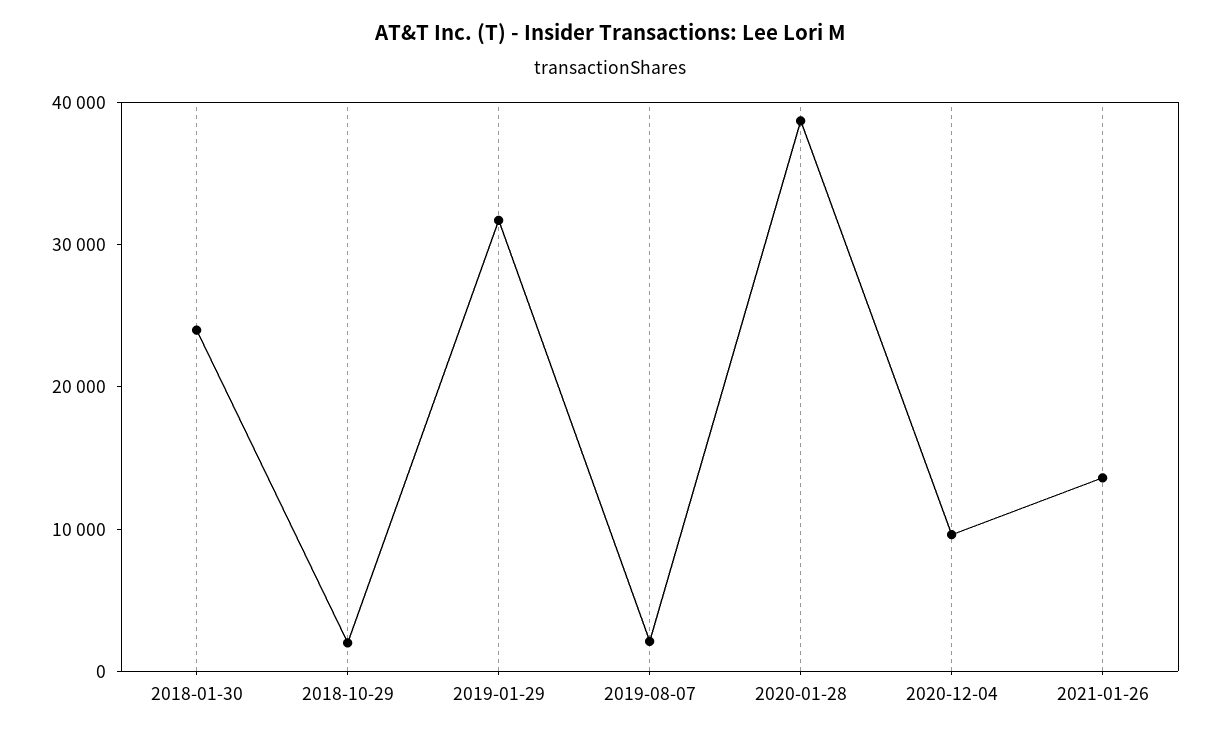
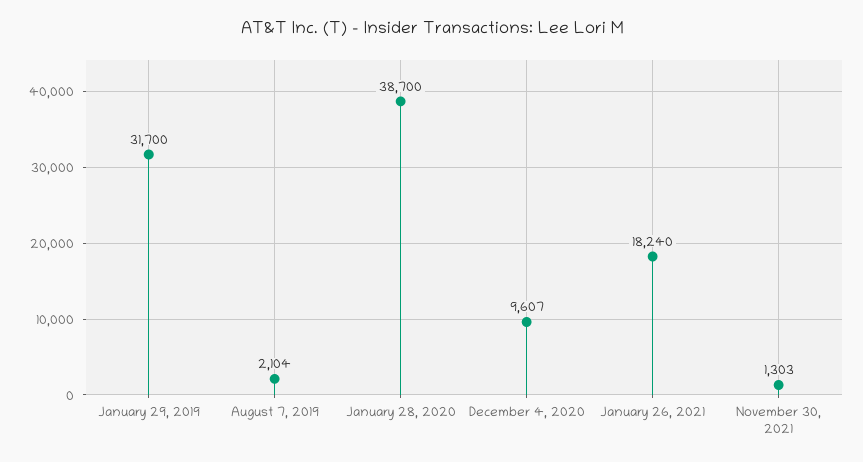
2018-01-30: 24000 -> none
2018-10-29: 2000 -> none
2021-01-26: 14000 -> 18240
November 30, 2021: none -> 1303

